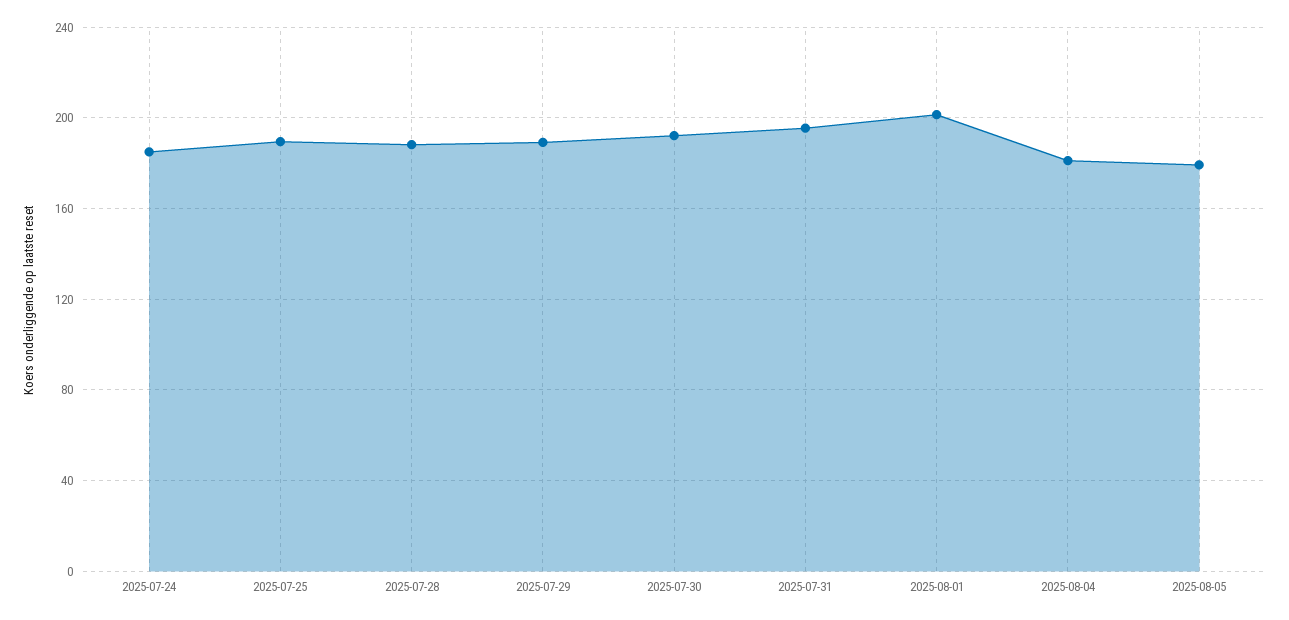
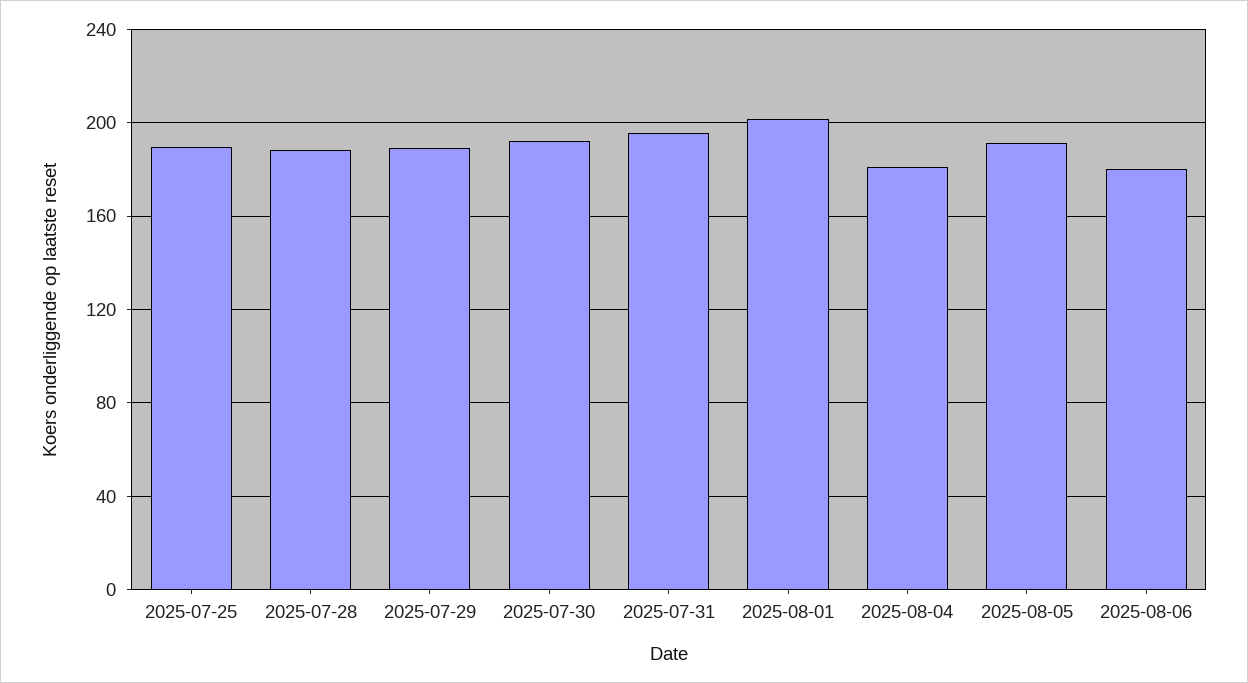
2025-07-24: 185 -> none
2025-08-05: 180 -> 190
2025-08-06: none -> 180

